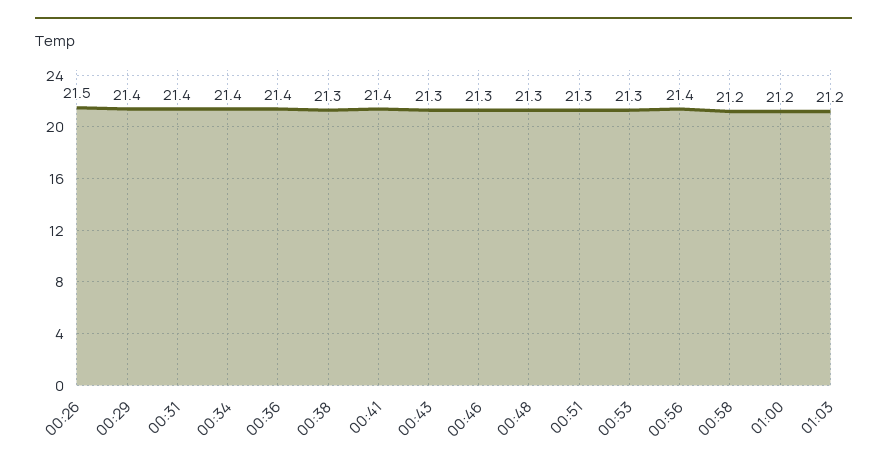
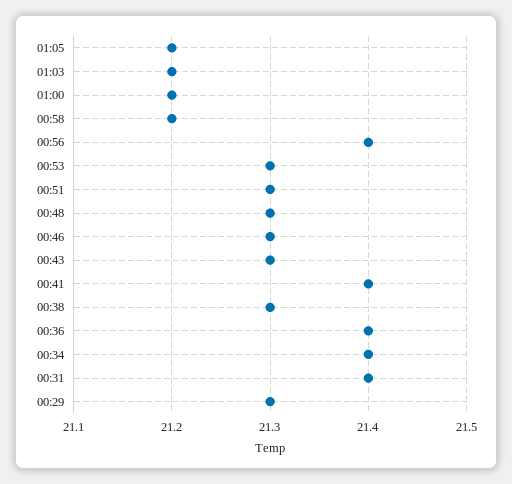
00:26: 21.5 -> none
00:29: 21.4 -> 21.3
01:05: none -> 21.2

